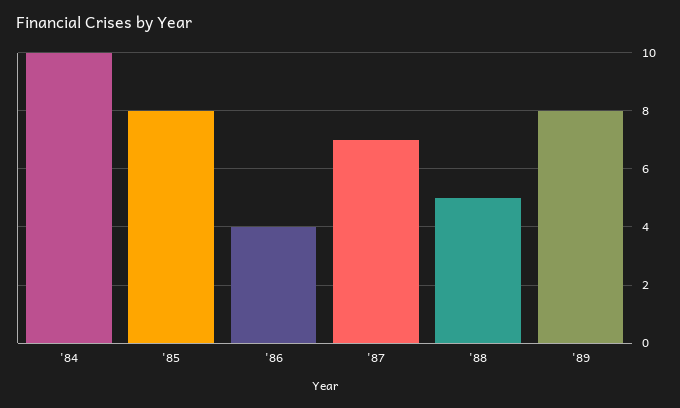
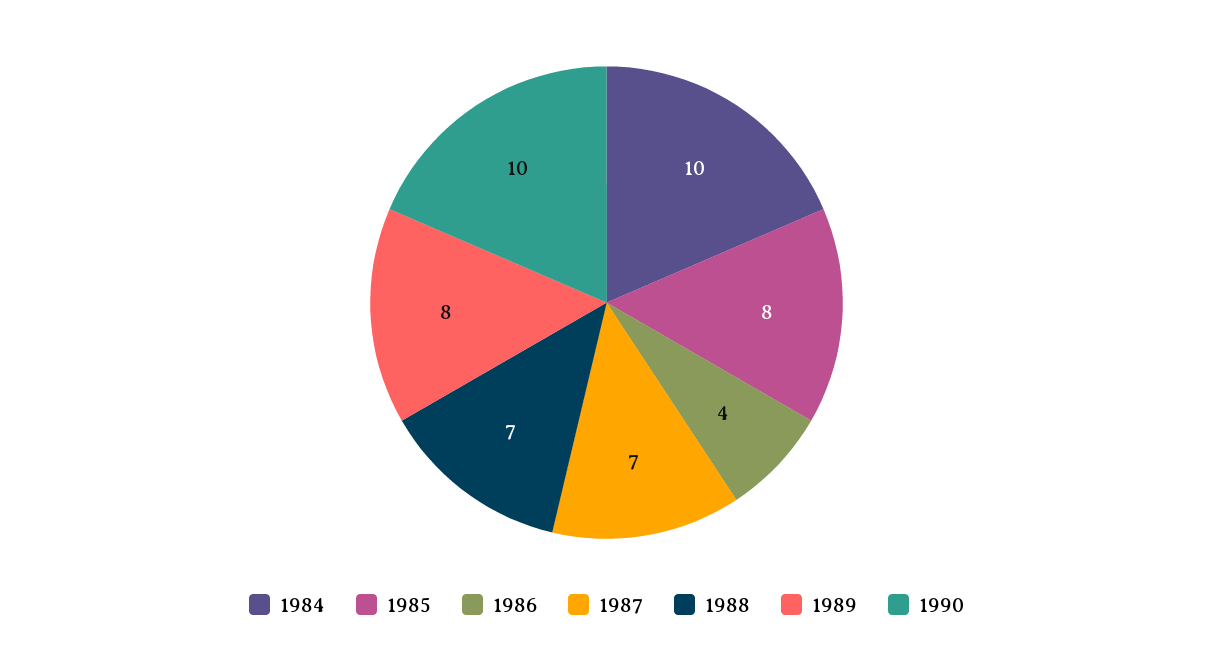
'88: 5 -> 7
1990: none -> 10

